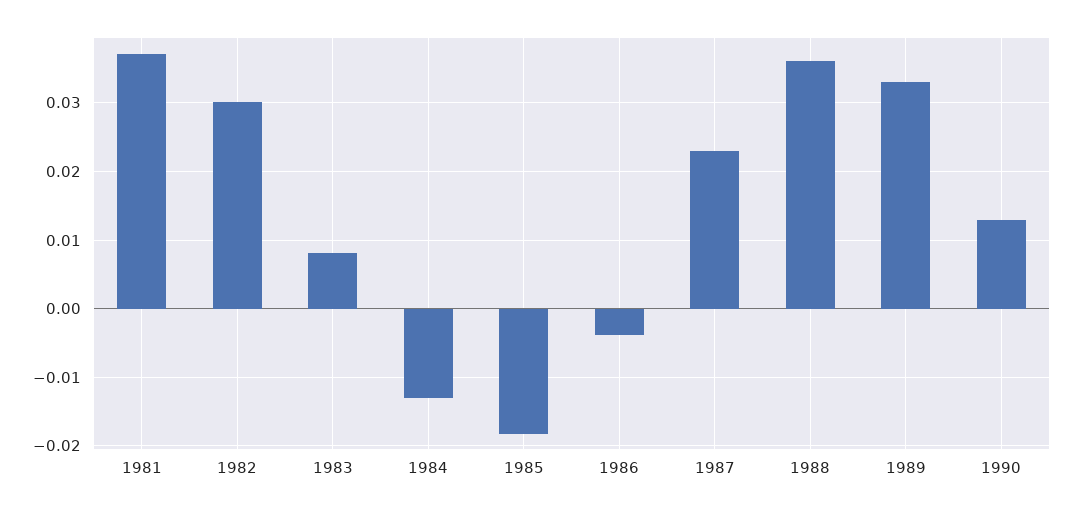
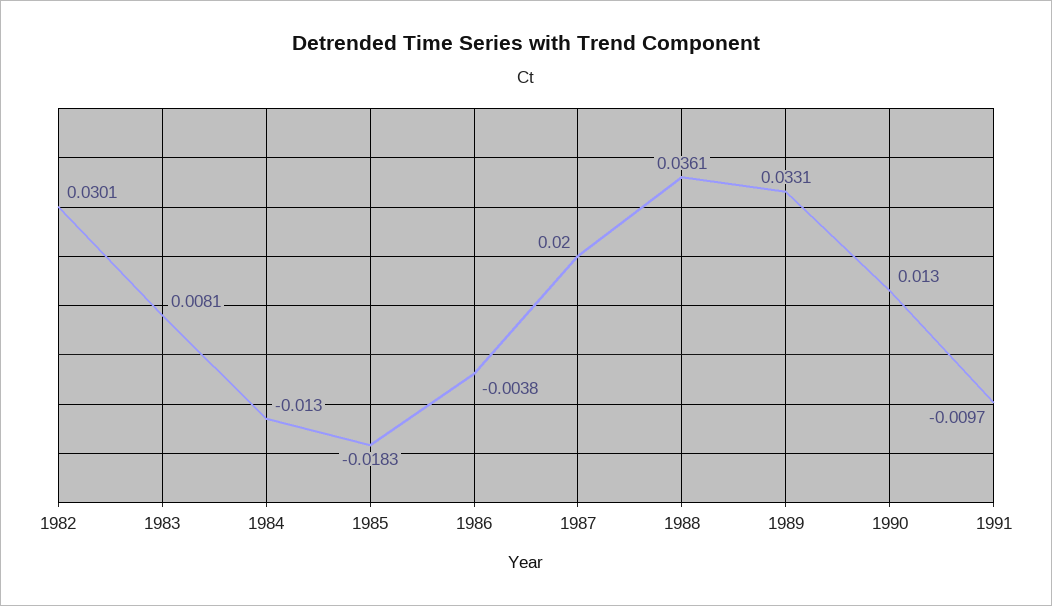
1981: 0.037 -> none
1987: 0.023 -> 0.02
1991: none -> -0.0097

